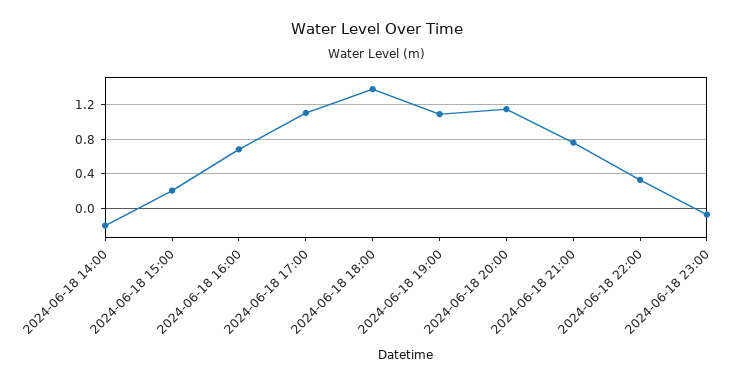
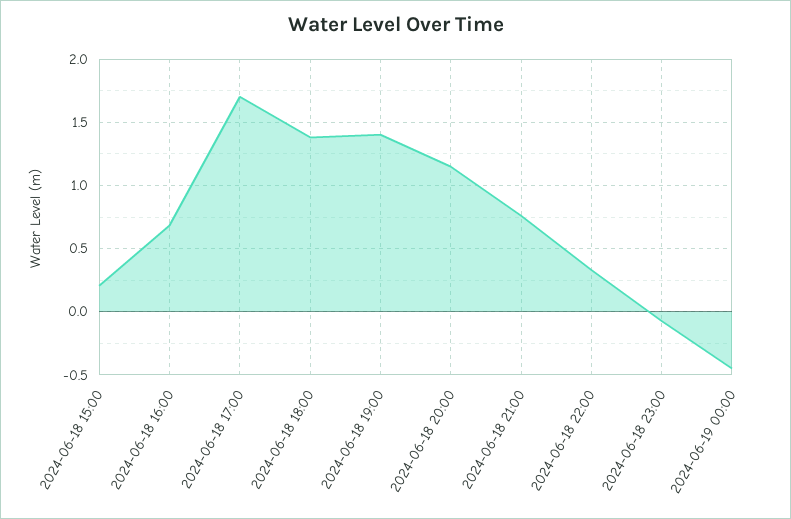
2024-06-18 14:00: -0.2 -> none
2024-06-18 17:00: 1.1 -> 1.7
2024-06-18 19:00: 1.1 -> 1.4
2024-06-19 00:00: none -> -0.45

